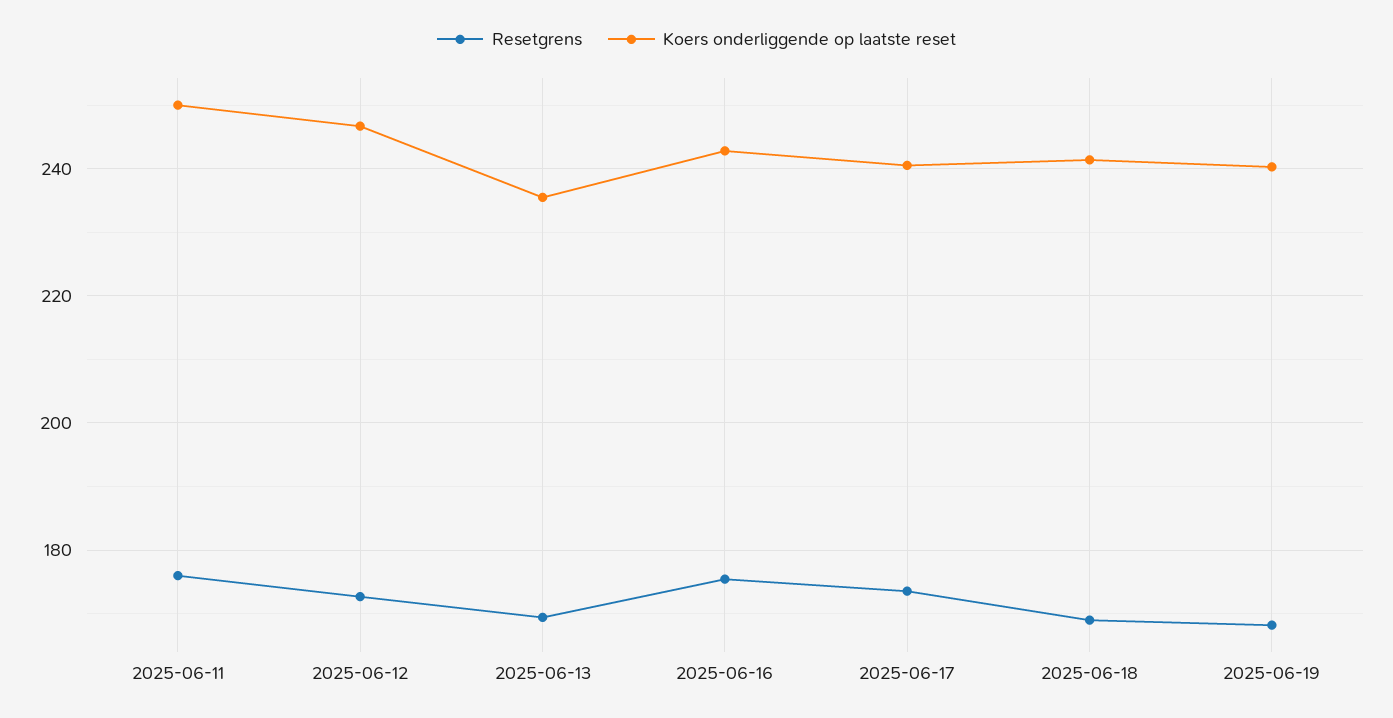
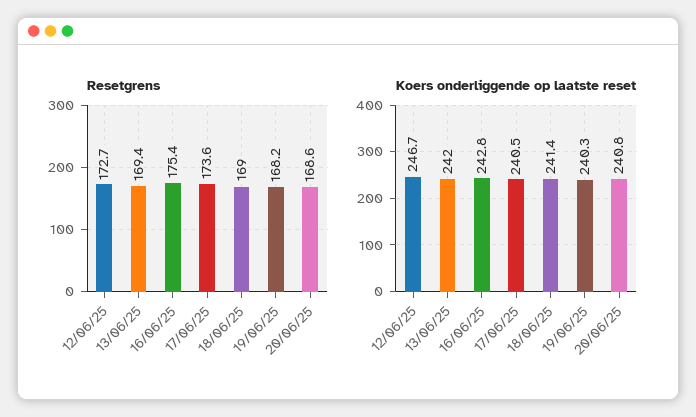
Resetgrens, 2025-06-11: 176 -> none
Koers onderliggende op laatste reset, 2025-06-11: 250 -> none
Koers onderliggende op laatste reset, 2025-06-13: 236 -> 242
Resetgrens, 20/06/25: none -> 168.6
Koers onderliggende op laatste reset, 20/06/25: none -> 240.8

